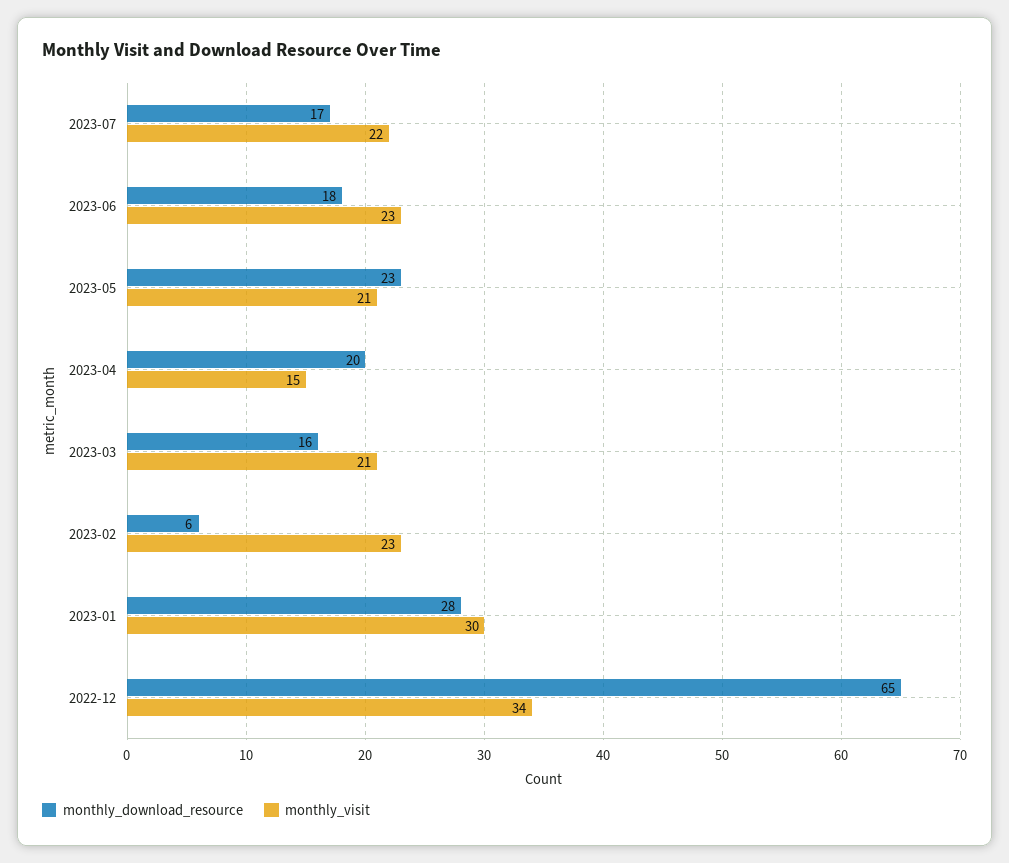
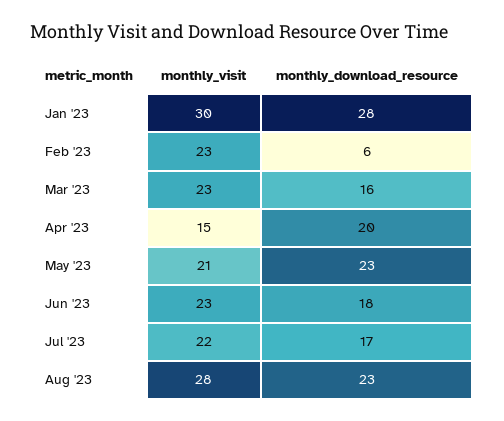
monthly_visit, 2023-03: 21 -> 23
monthly_download_resource, 2022-12: 65 -> none
monthly_visit, 2022-12: 34 -> none
monthly_visit, Aug '23: none -> 28
monthly_download_resource, Aug '23: none -> 23

